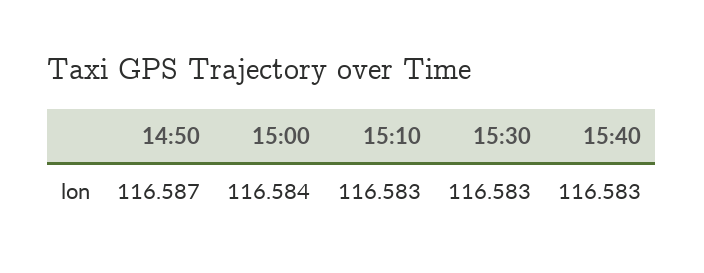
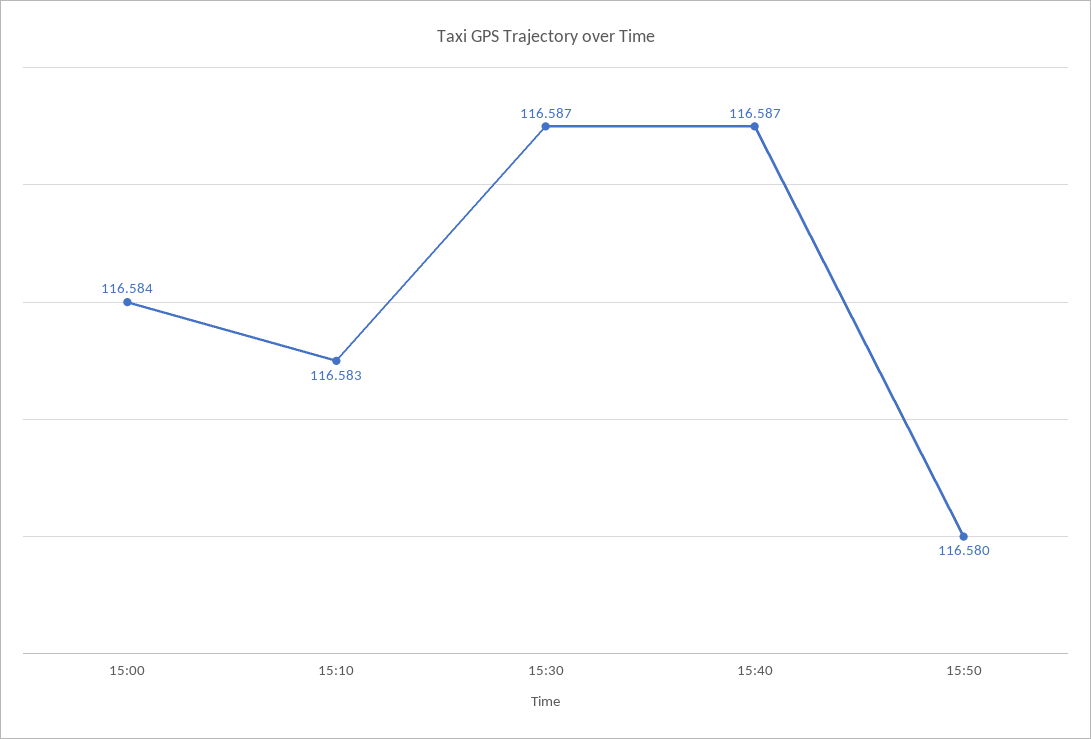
14:50: 116.587 -> none
15:30: 116.583 -> 116.587
15:40: 116.583 -> 116.587
15:50: none -> 116.58

